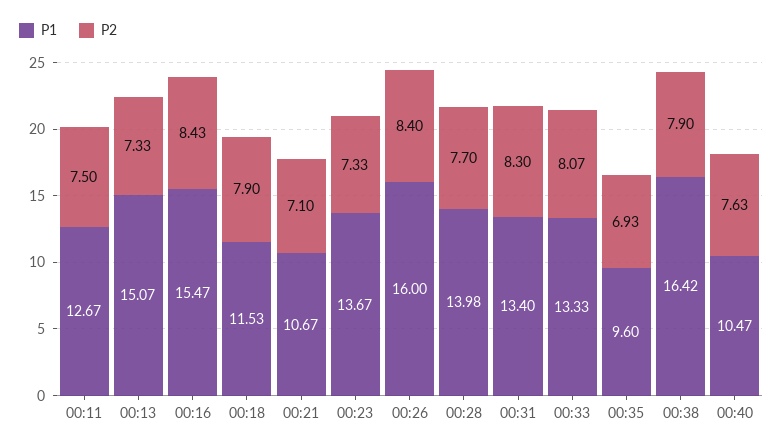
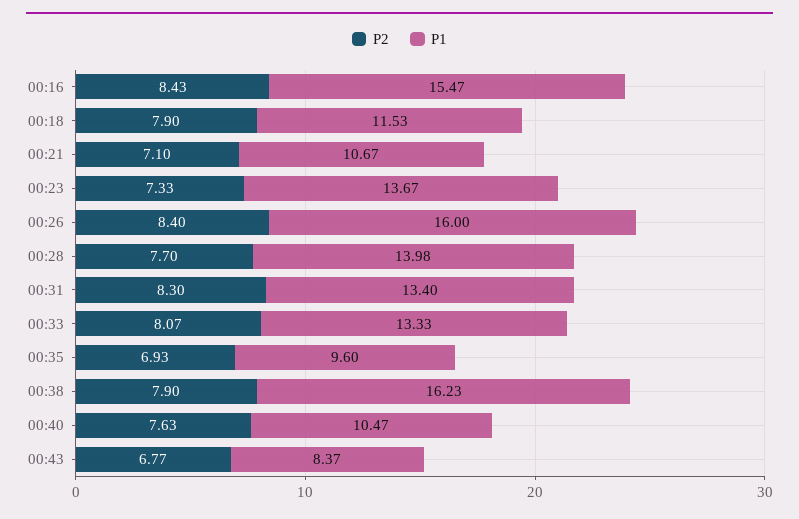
P1, 00:11: 12.67 -> none
P2, 00:11: 7.5 -> none
P1, 00:13: 15.07 -> none
P2, 00:13: 7.33 -> none
P1, 00:38: 16.42 -> 16.23
P2, 00:43: none -> 6.77
P1, 00:43: none -> 8.37

